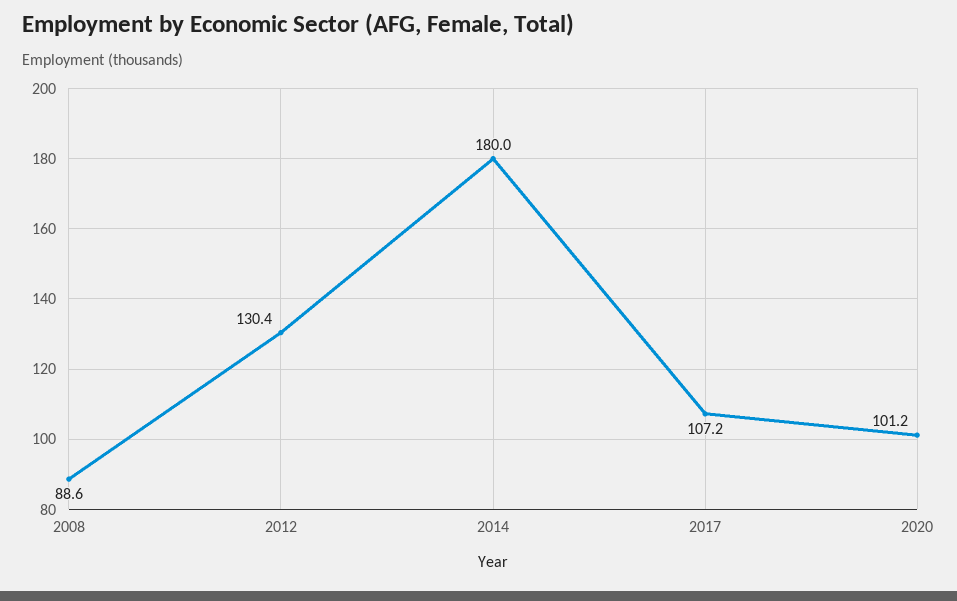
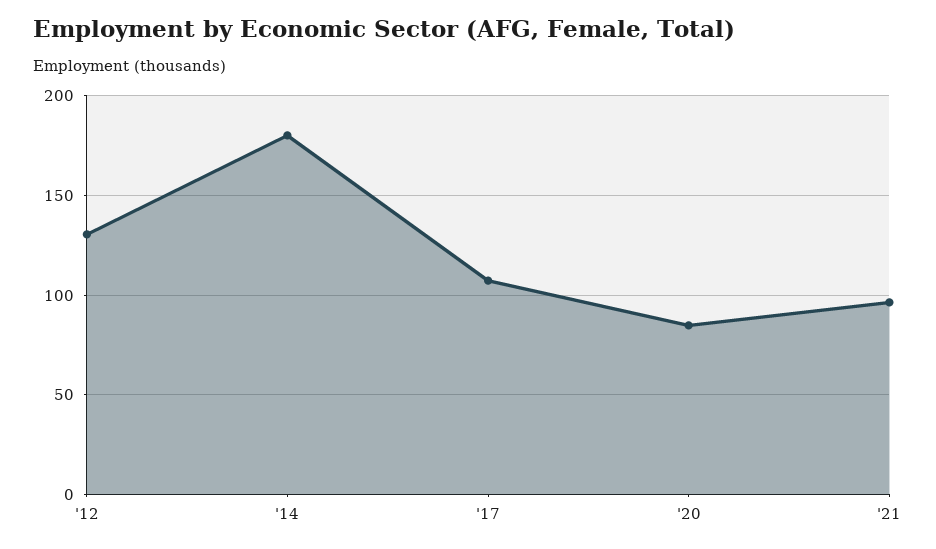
2008: 88.6 -> none
2020: 101.2 -> 85
'21: none -> 95

